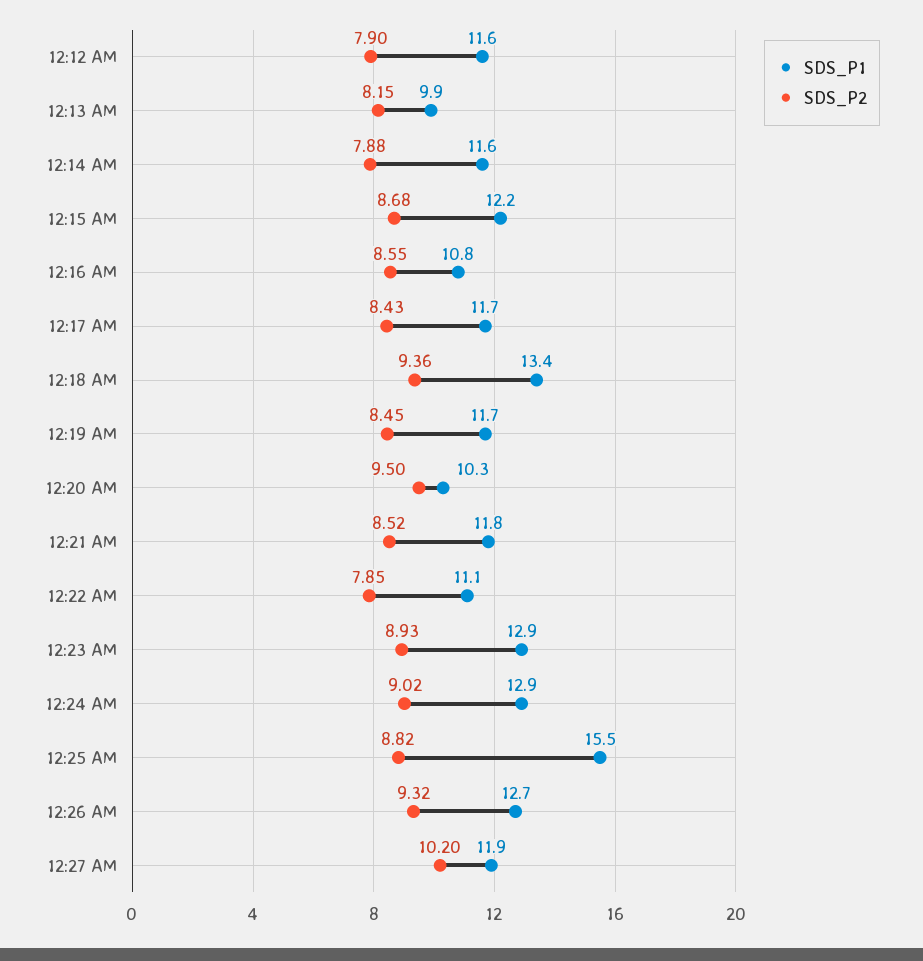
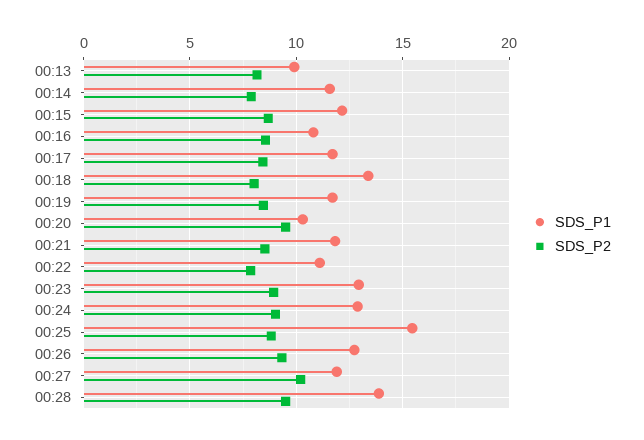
SDS_P1, 12:12 AM: 11.6 -> none
SDS_P2, 12:12 AM: 7.9 -> none
SDS_P2, 12:18 AM: 9.36 -> 8
SDS_P1, 00:28: none -> 14
SDS_P2, 00:28: none -> 9.5

